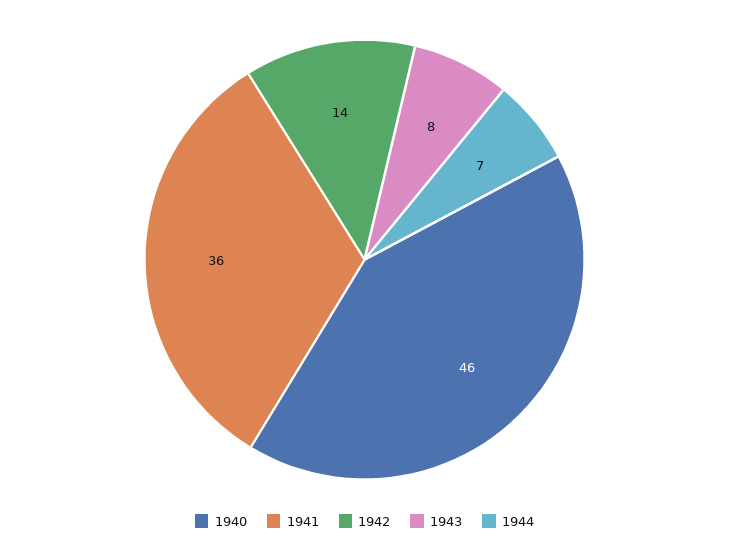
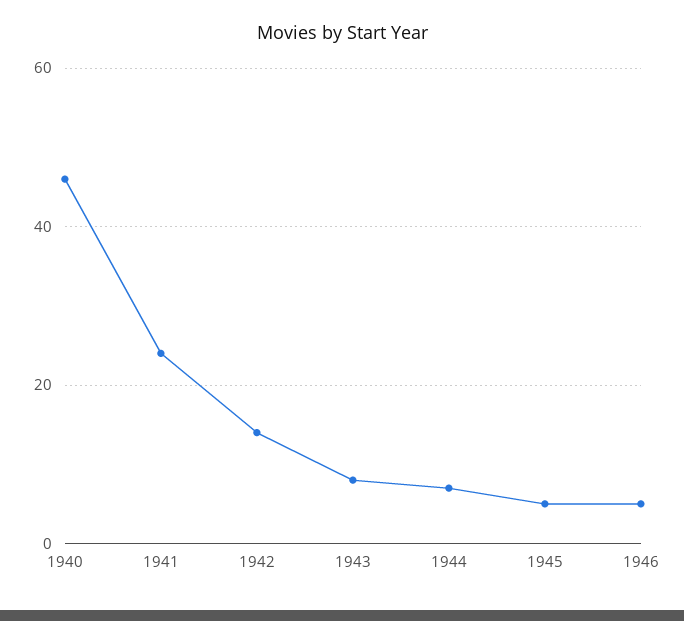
1941: 36 -> 25
1945: none -> 5
1946: none -> 5

